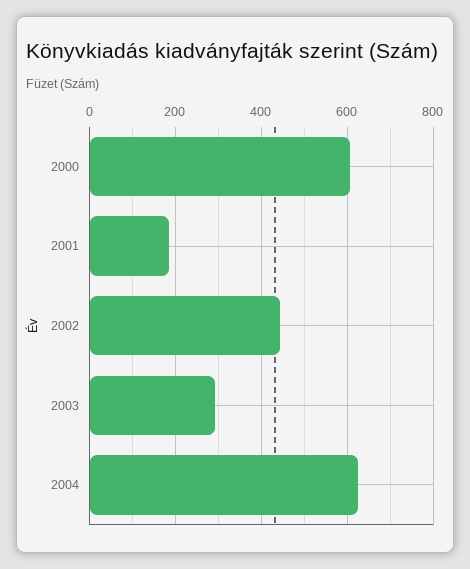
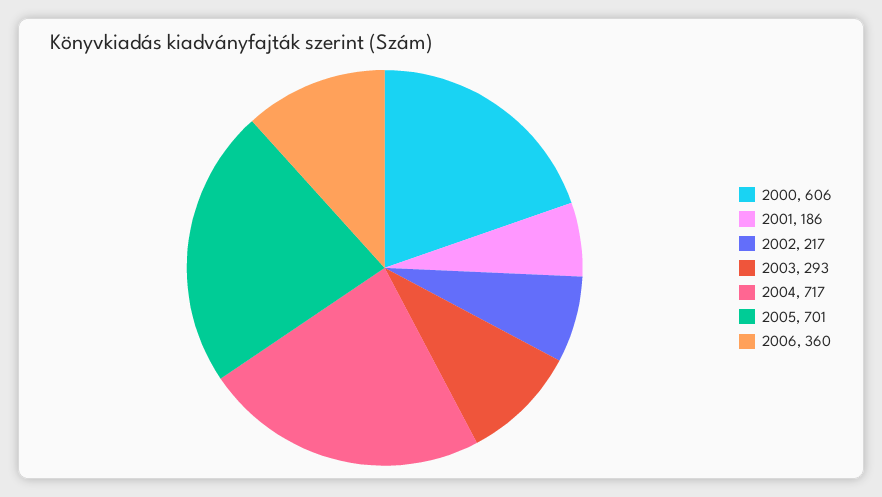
2002: 440 -> 217
2004: 620 -> 717
2005: none -> 701
2006: none -> 360

